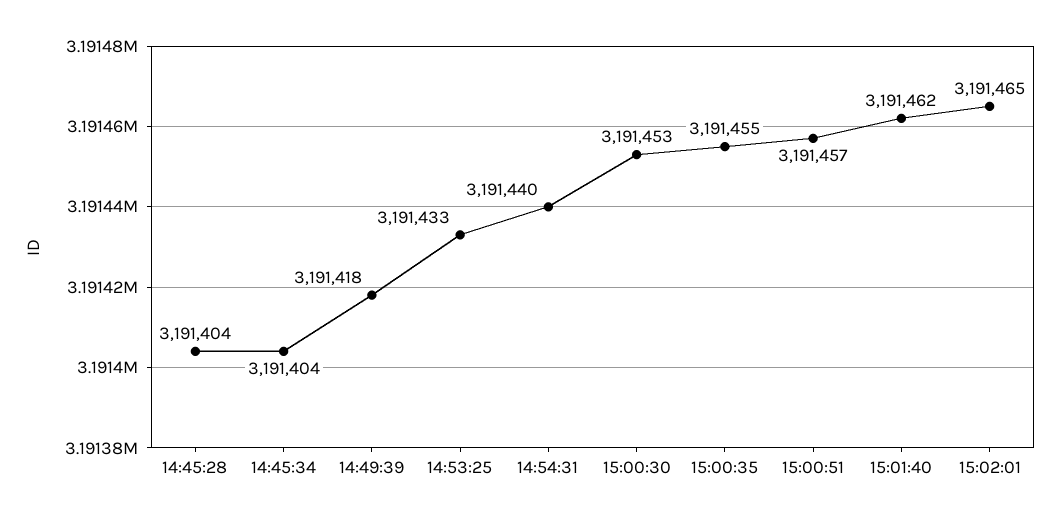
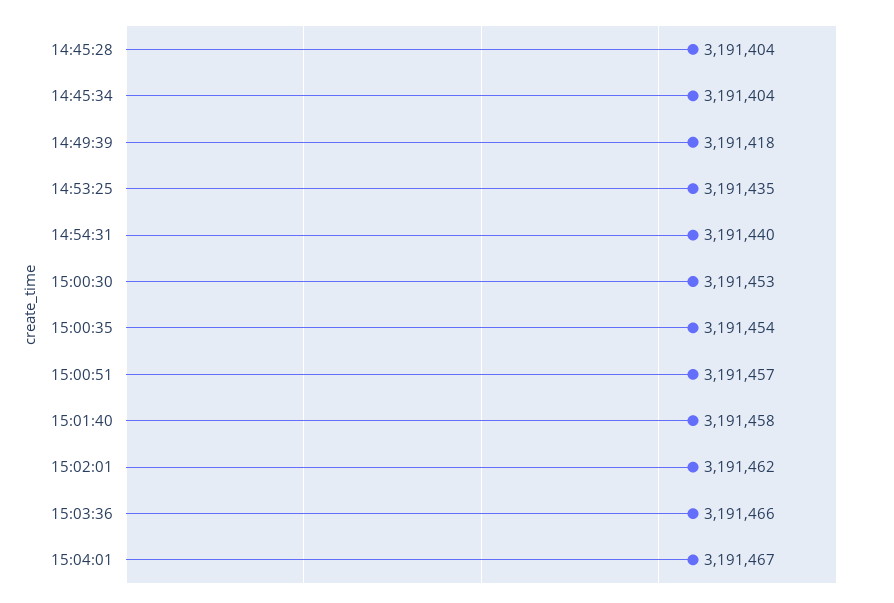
14:53:25: 3191433 -> 3191435
15:00:35: 3191455 -> 3191454
15:01:40: 3191462 -> 3191458
15:02:01: 3191465 -> 3191462
15:03:36: none -> 3191466
15:04:01: none -> 3191467

